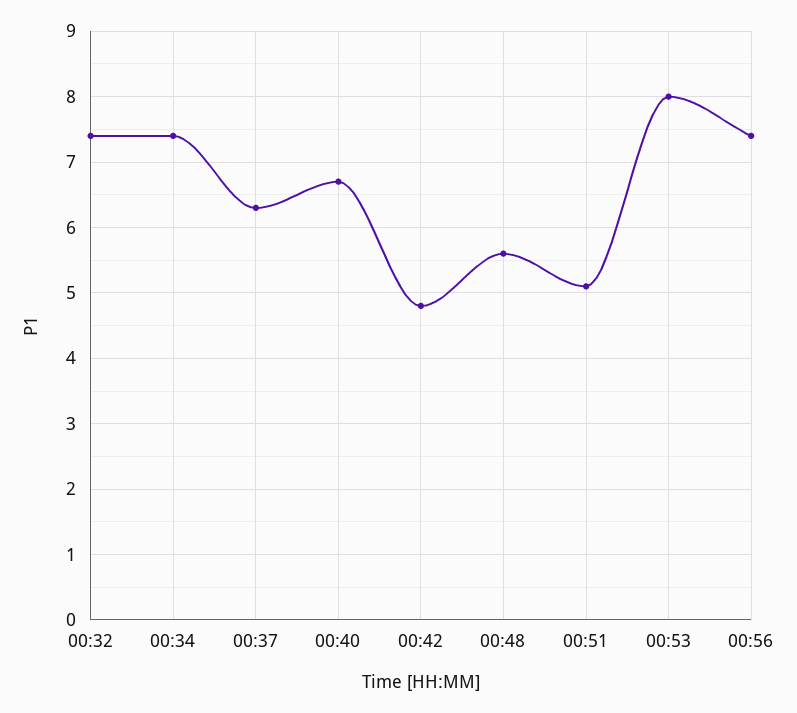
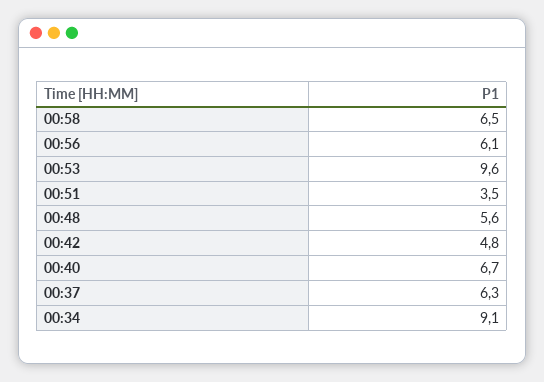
00:32: 7.4 -> none
00:34: 7.4 -> 9.1
00:51: 5.1 -> 3.5
00:53: 8 -> 9.6
00:56: 7.4 -> 6.1
00:58: none -> 6.5

